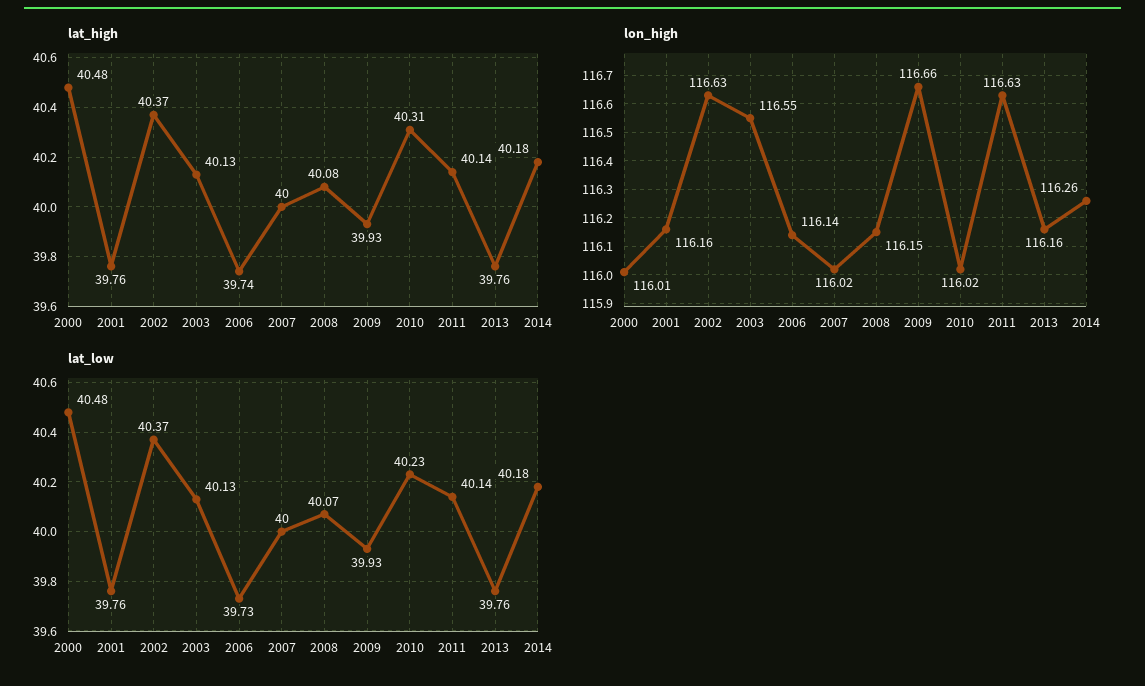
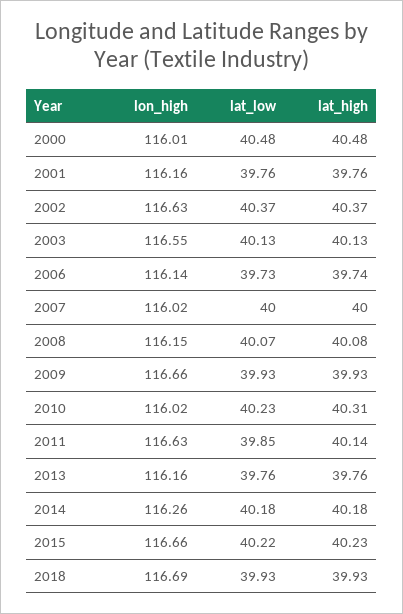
lat_low, 2011: 40.14 -> 39.85
lon_high, 2015: none -> 116.66
lat_low, 2015: none -> 40.22
lat_high, 2015: none -> 40.23
lon_high, 2018: none -> 116.69
lat_low, 2018: none -> 39.93
lat_high, 2018: none -> 39.93

